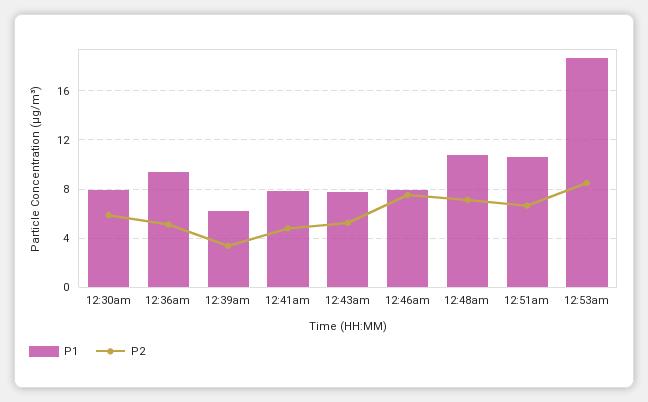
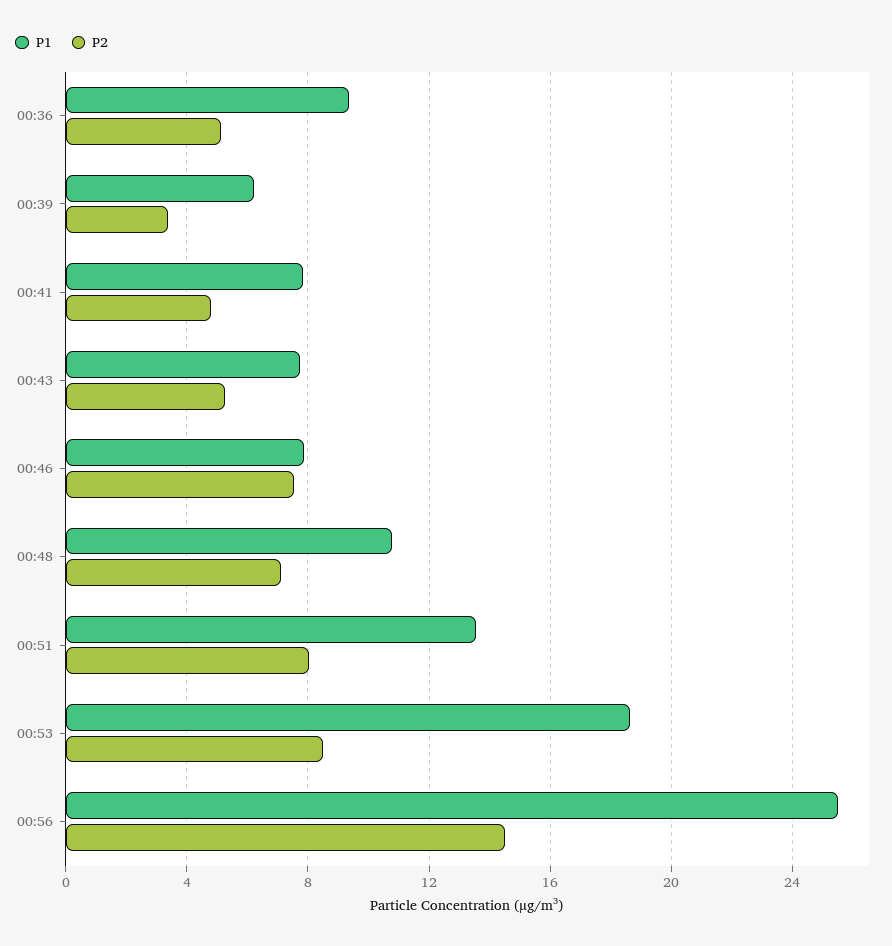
P1, 12:30am: 8 -> none
P2, 12:30am: 6 -> none
P1, 12:51am: 10.5 -> 13.5
P2, 12:51am: 6.5 -> 8
P1, 00:56: none -> 25.5
P2, 00:56: none -> 14.5

